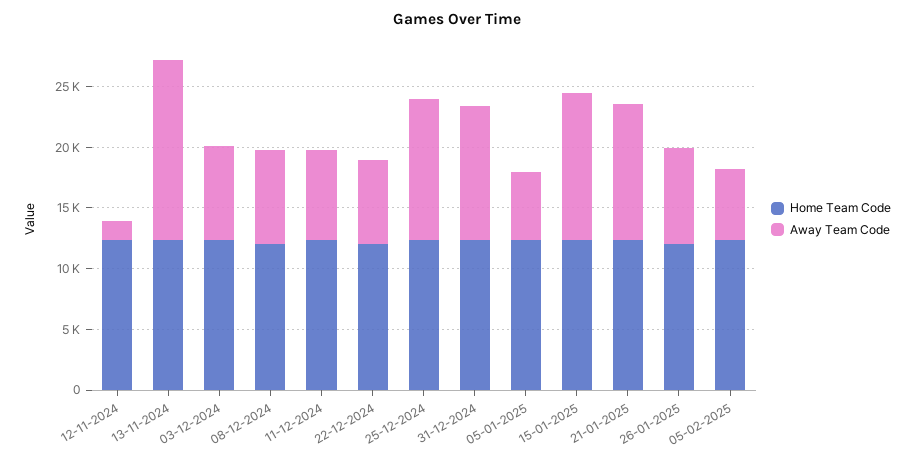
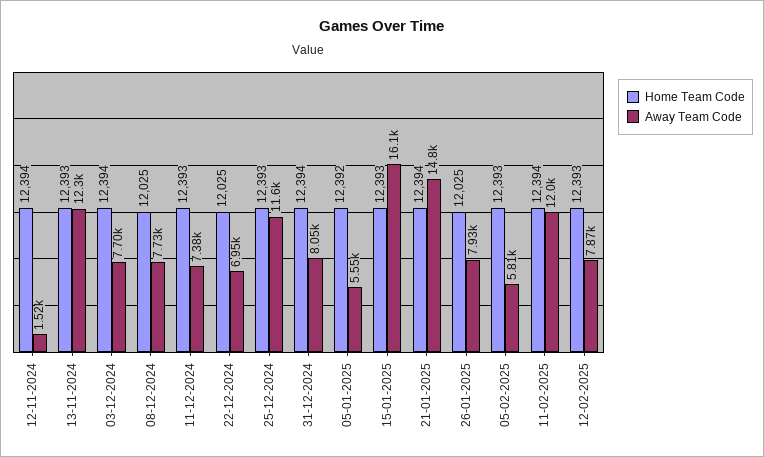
Away Team Code, 13-11-2024: 15000 -> 12300
Away Team Code, 31-12-2024: 11000 -> 8050
Away Team Code, 15-01-2025: 12000 -> 16100
Away Team Code, 21-01-2025: 11000 -> 14800
Home Team Code, 11-02-2025: none -> 12394
Away Team Code, 11-02-2025: none -> 12000
Home Team Code, 12-02-2025: none -> 12393
Away Team Code, 12-02-2025: none -> 7870

